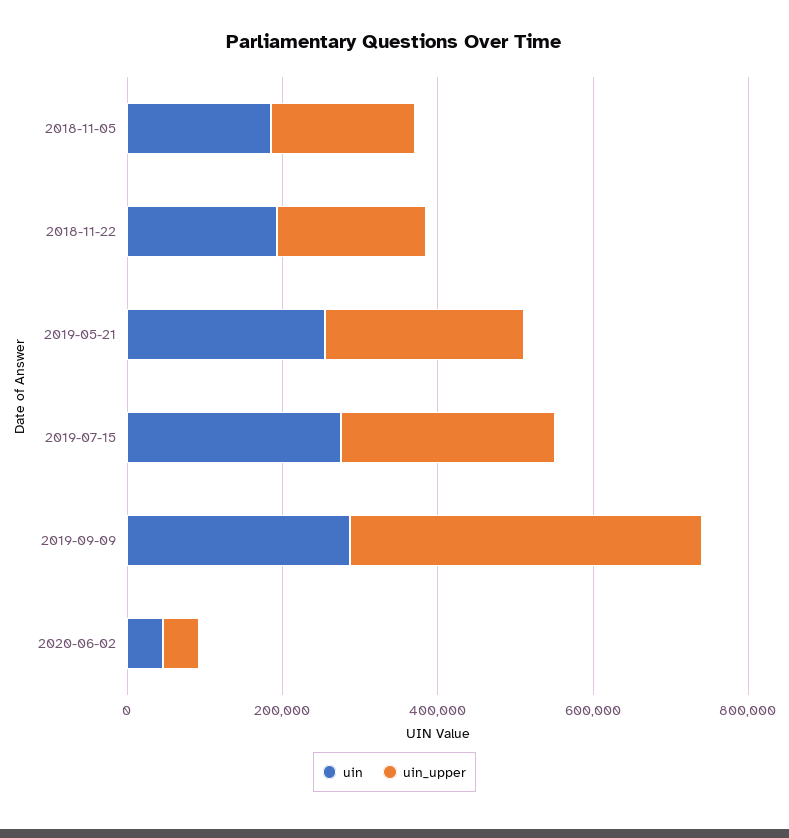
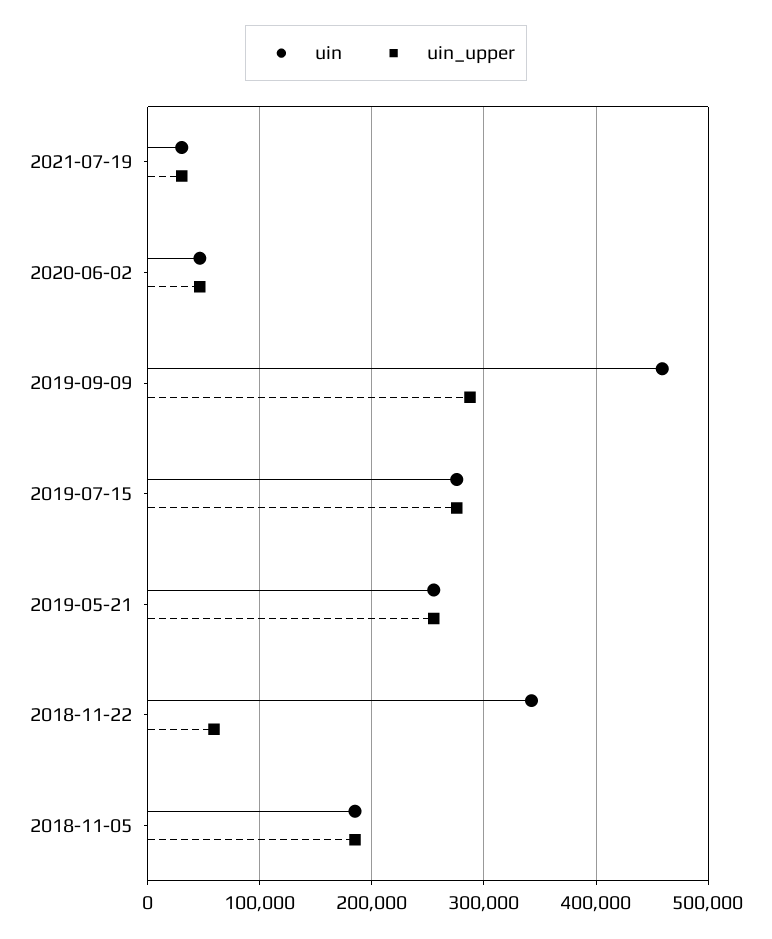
uin, 2018-11-22: 200000 -> 340000
uin_upper, 2018-11-22: 200000 -> 60000
uin, 2019-09-09: 300000 -> 460000
uin_upper, 2019-09-09: 450000 -> 290000
uin, 2021-07-19: none -> 30000
uin_upper, 2021-07-19: none -> 30000

